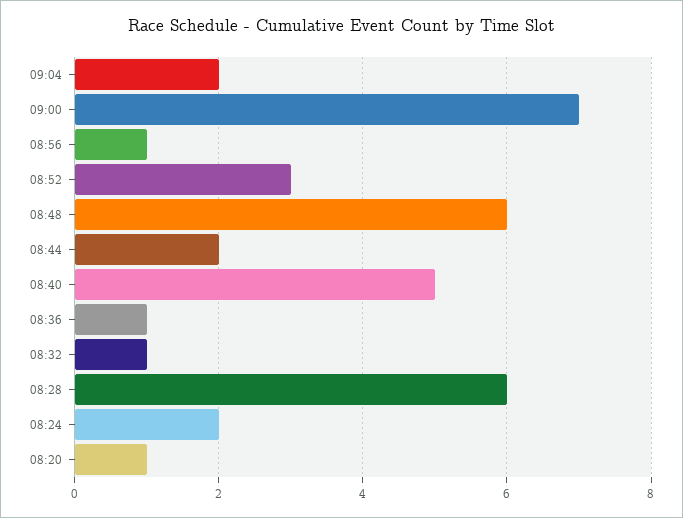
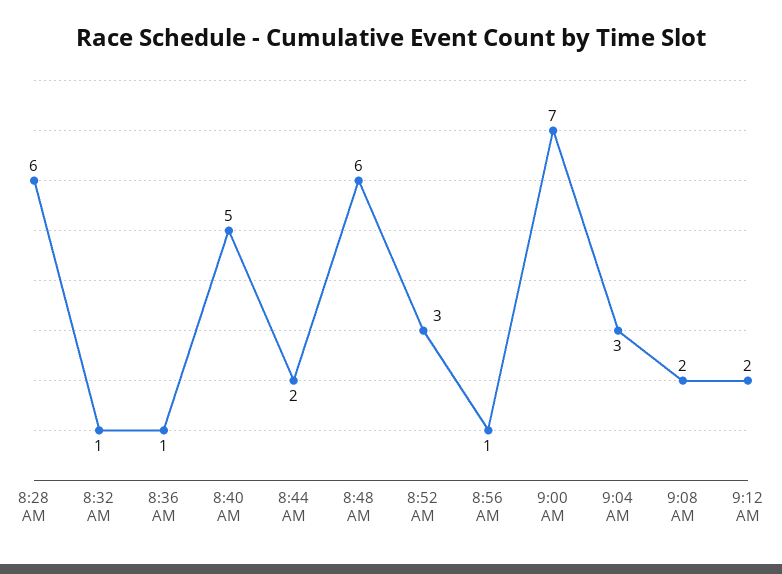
09:04: 2 -> 3
08:24: 2 -> none
08:20: 1 -> none
9:08 AM: none -> 2
9:12 AM: none -> 2

